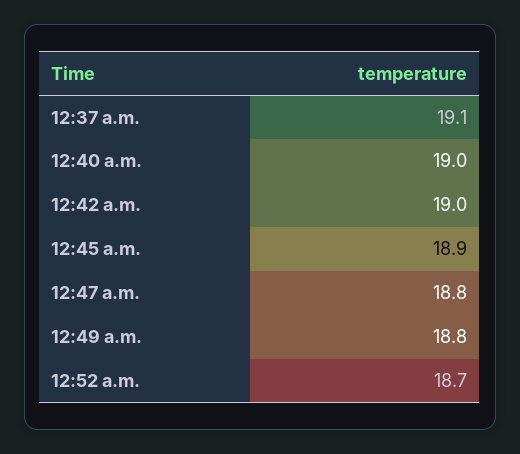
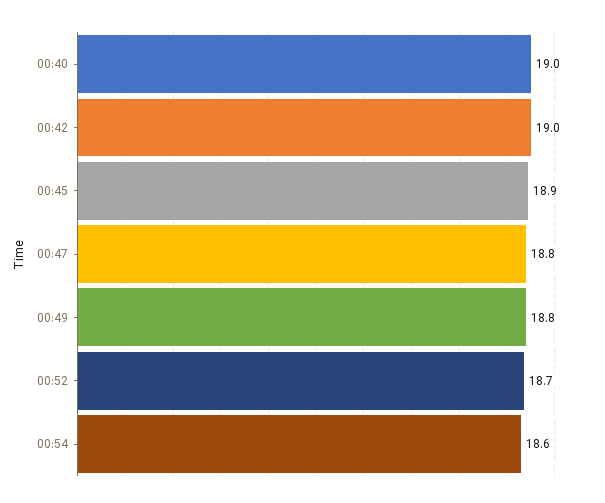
12:37 a.m.: 19.1 -> none
00:54: none -> 18.6

